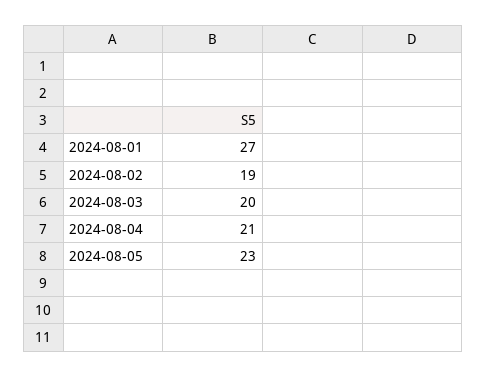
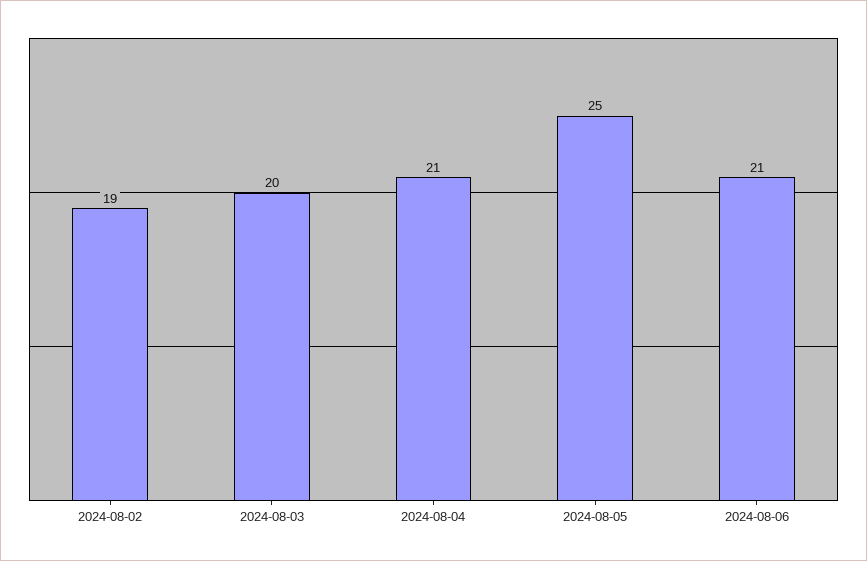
2024-08-01: 27 -> none
2024-08-05: 23 -> 25
2024-08-06: none -> 21

